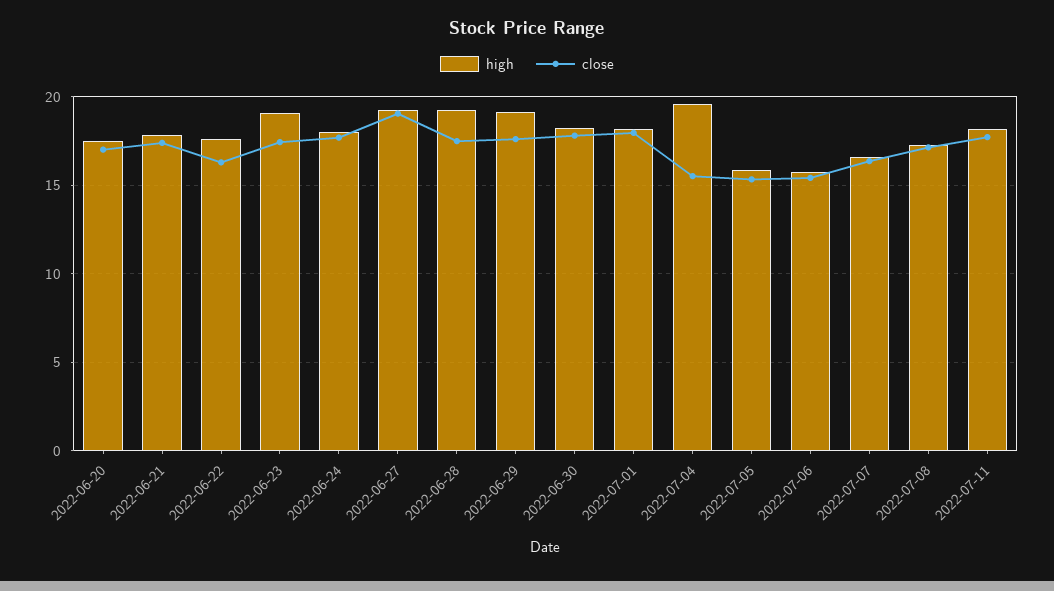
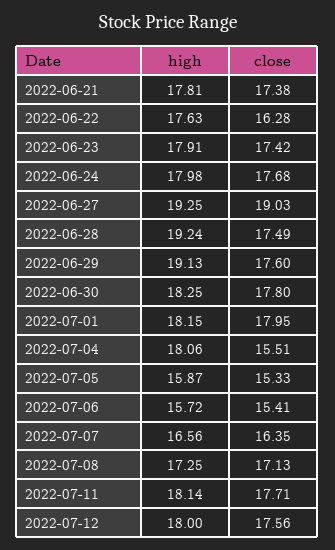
high, 2022-06-20: 17.5 -> none
close, 2022-06-20: 17 -> none
high, 2022-06-23: 19 -> 17.91
high, 2022-07-04: 19.5 -> 18.06
high, 2022-07-12: none -> 18
close, 2022-07-12: none -> 17.56

